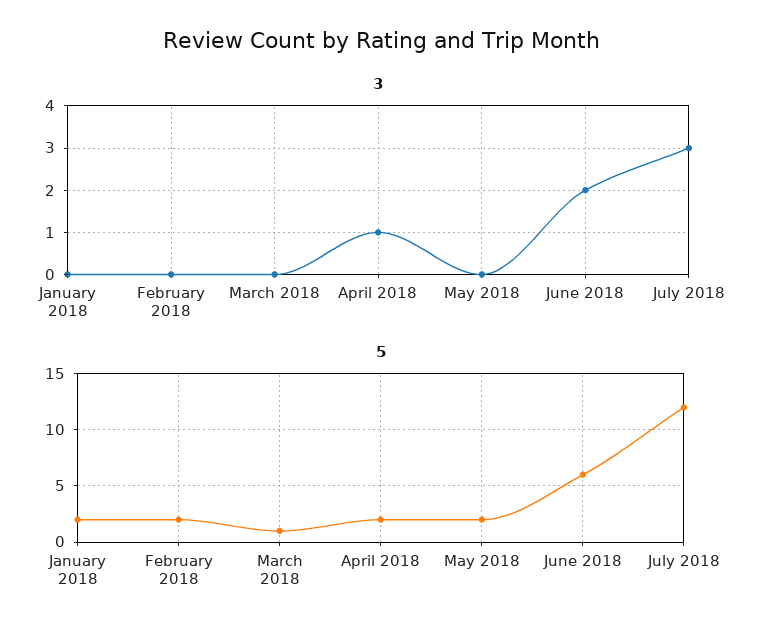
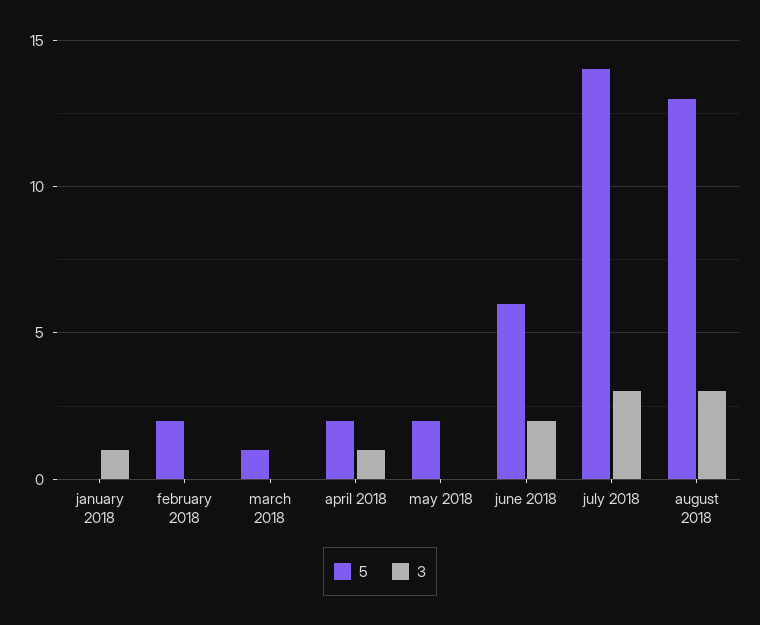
3, January 2018: 0 -> 1
5, January 2018: 2 -> 0
5, July 2018: 12 -> 14
5, august 2018: none -> 13
3, august 2018: none -> 3

